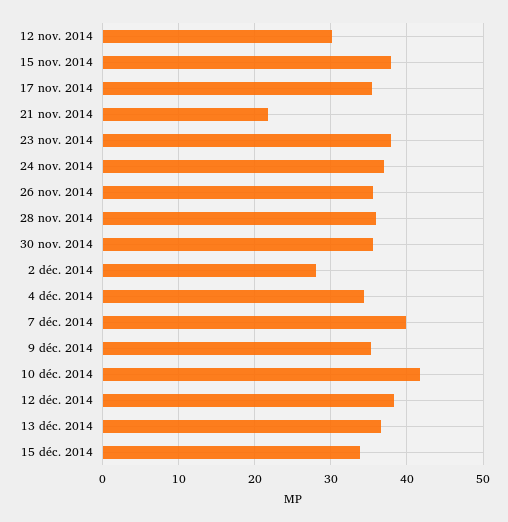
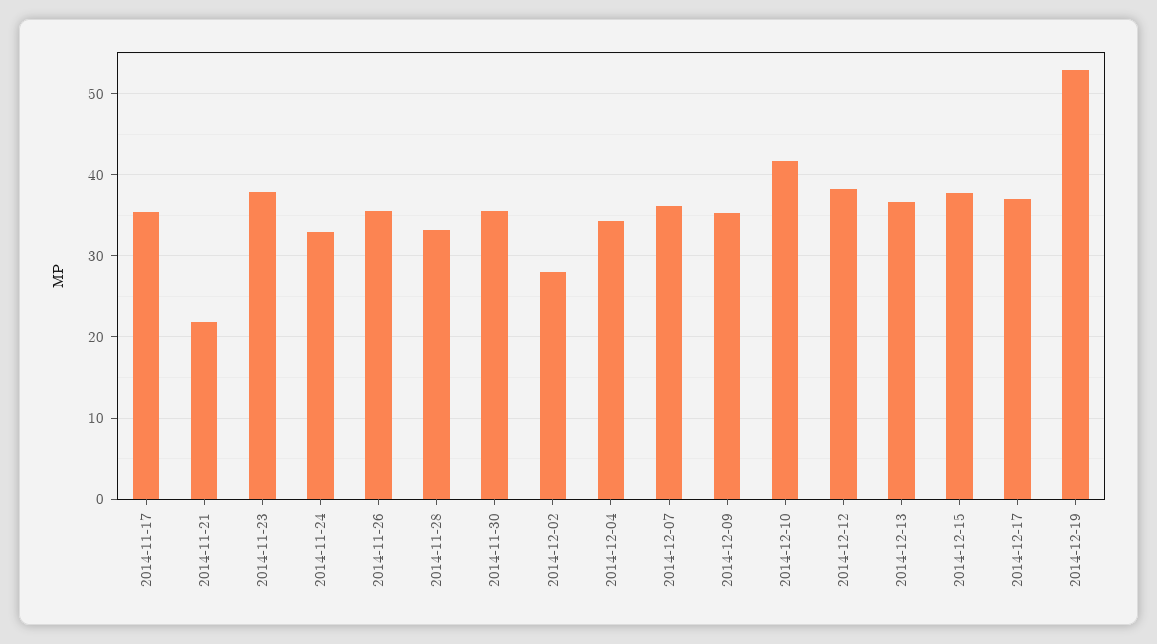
12 nov. 2014: 30 -> none
15 nov. 2014: 38 -> none
24 nov. 2014: 37 -> 33
28 nov. 2014: 36 -> 33
7 déc. 2014: 40 -> 36
15 déc. 2014: 34 -> 38
2014-12-17: none -> 37
2014-12-19: none -> 53

